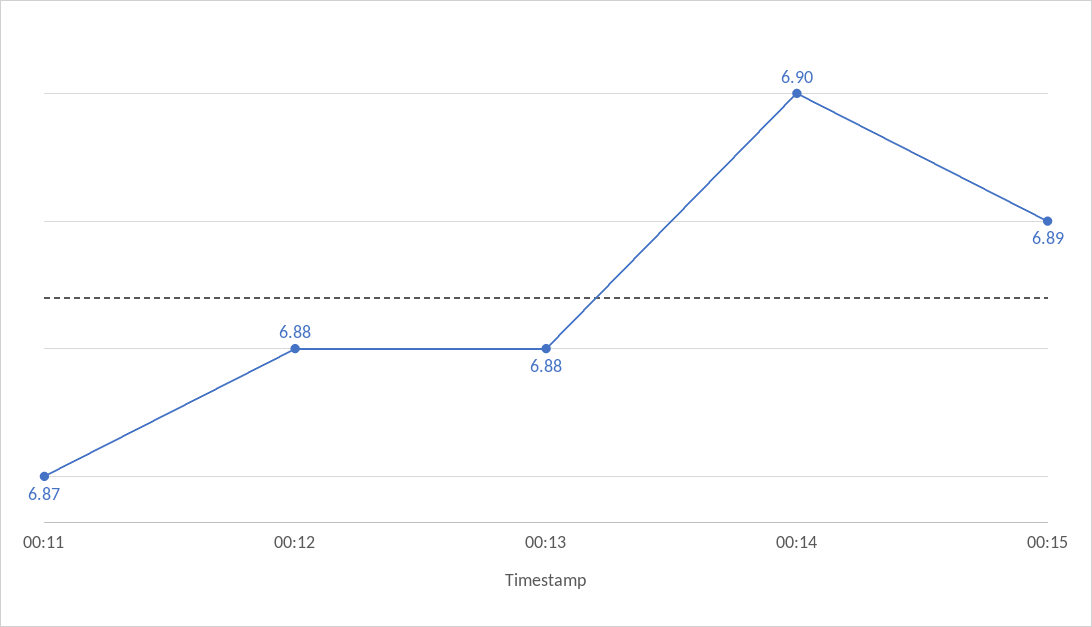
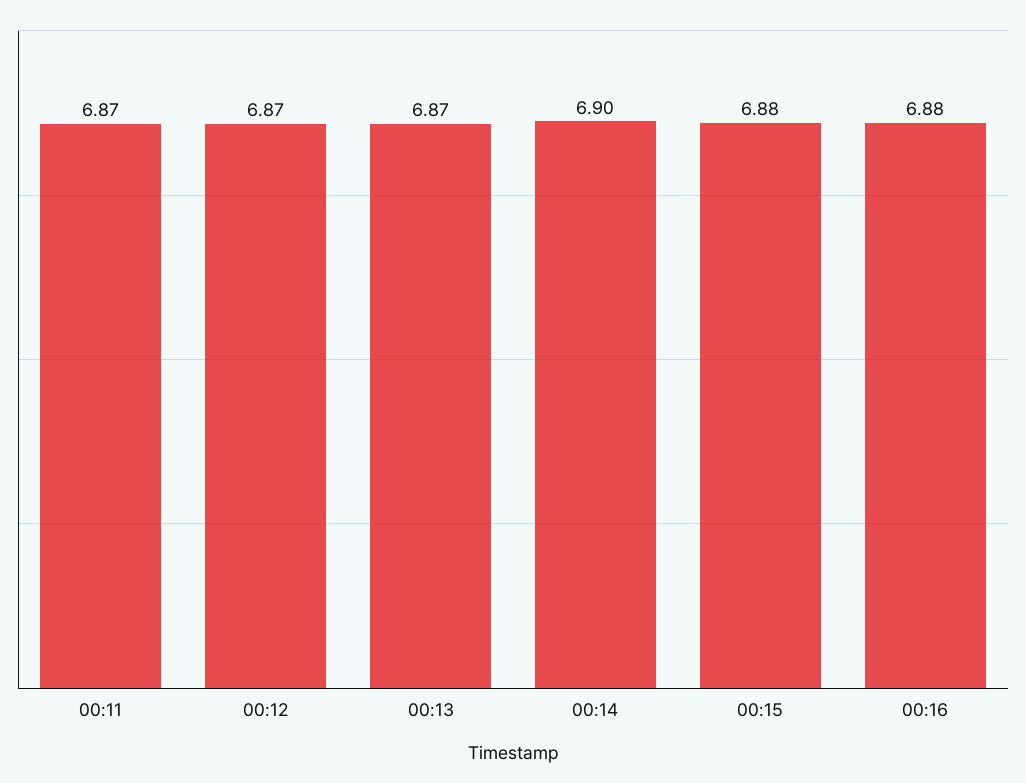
00:12: 6.88 -> 6.87
00:13: 6.88 -> 6.87
00:15: 6.89 -> 6.88
00:16: none -> 6.88

